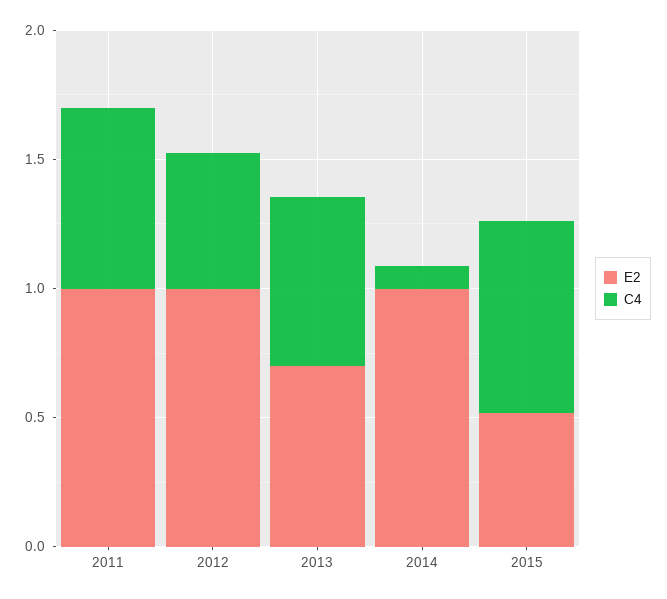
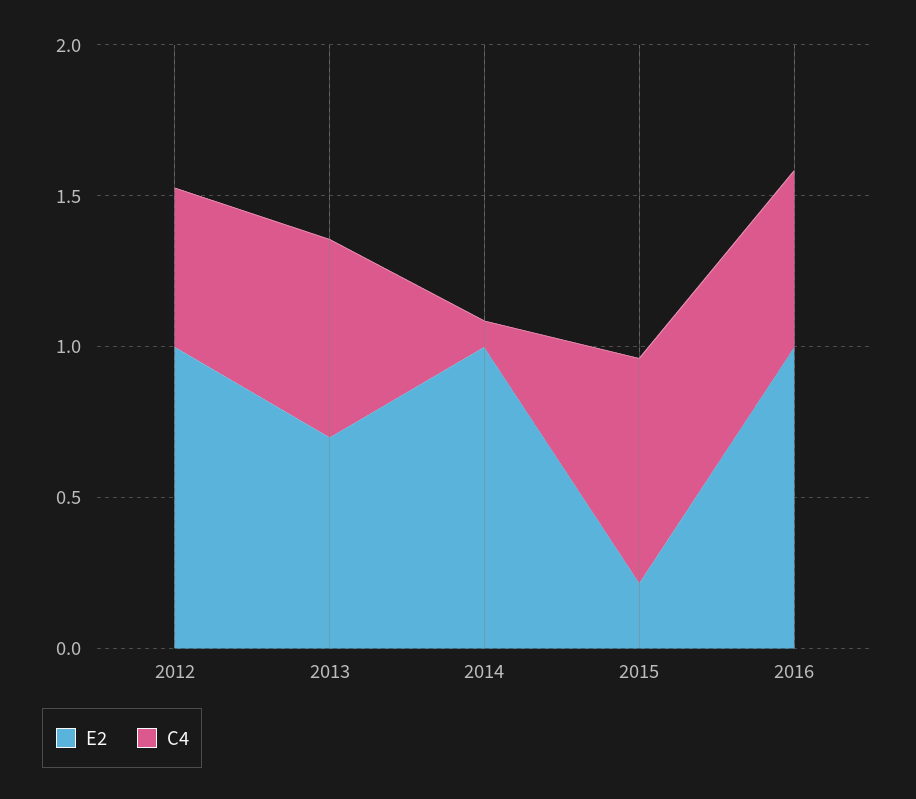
E2, 2011: 1 -> none
C4, 2011: 0.7 -> none
E2, 2015: 0.5 -> 0.2
E2, 2016: none -> 1
C4, 2016: none -> 0.6

